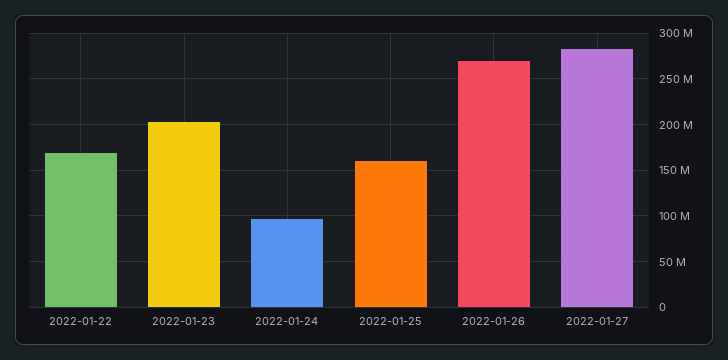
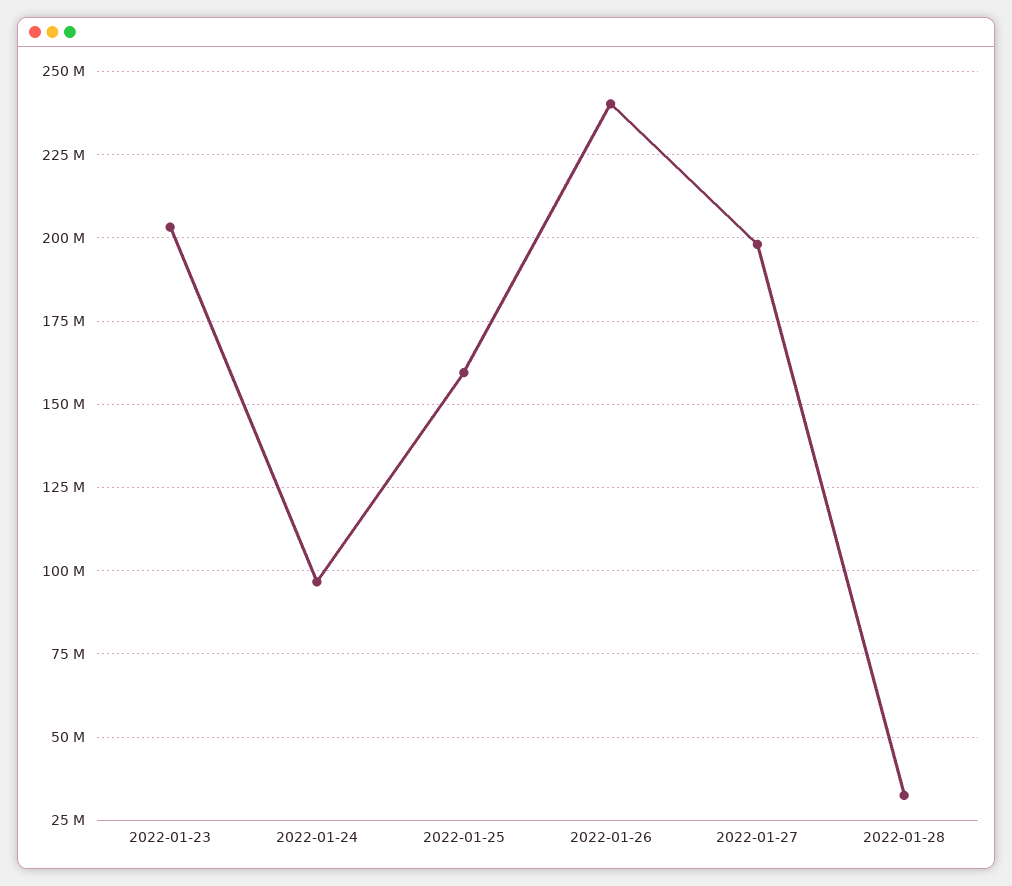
2022-01-22: 170000000 -> none
2022-01-26: 270000000 -> 240000000
2022-01-27: 280000000 -> 197500000
2022-01-28: none -> 32500000

